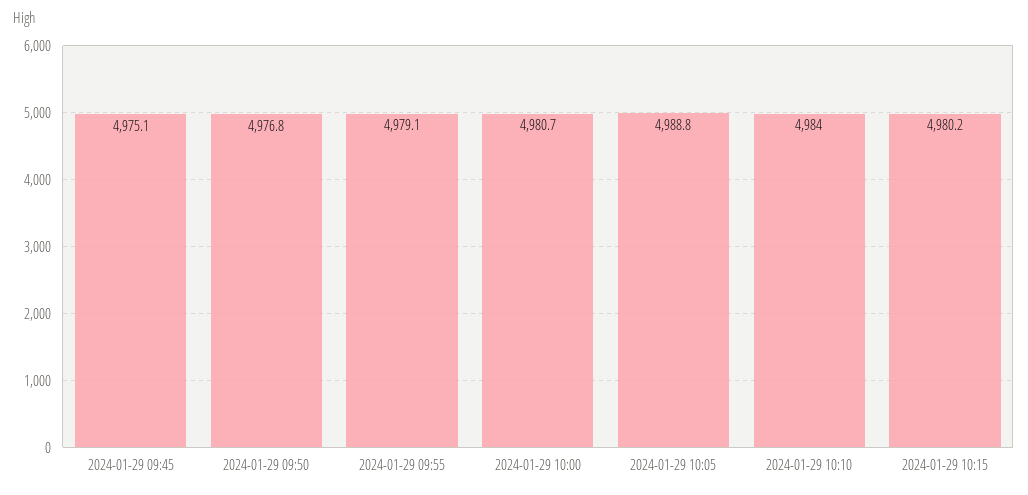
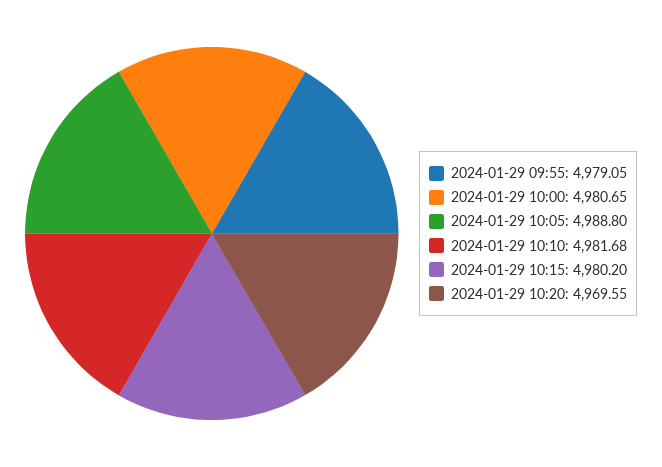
2024-01-29 09:45: 4975.1 -> none
2024-01-29 09:50: 4976.8 -> none
2024-01-29 10:10: 4984 -> 4981.68
2024-01-29 10:20: none -> 4969.55

